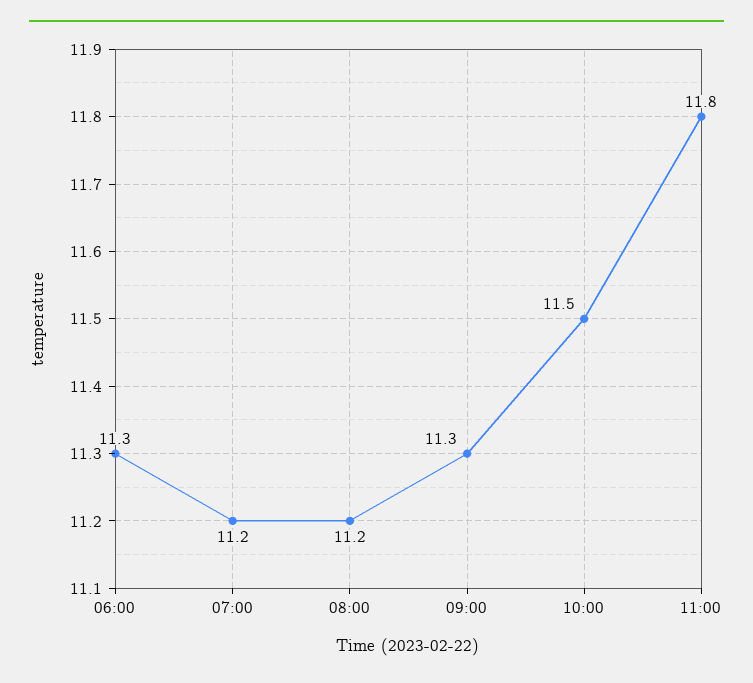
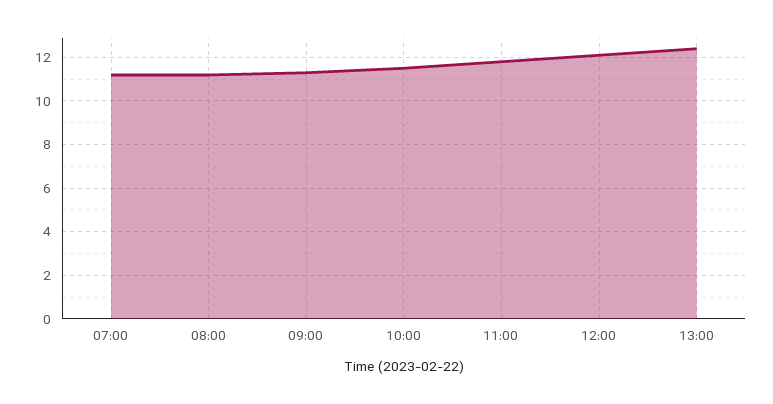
06:00: 11.3 -> none
12:00: none -> 12
13:00: none -> 12.5

